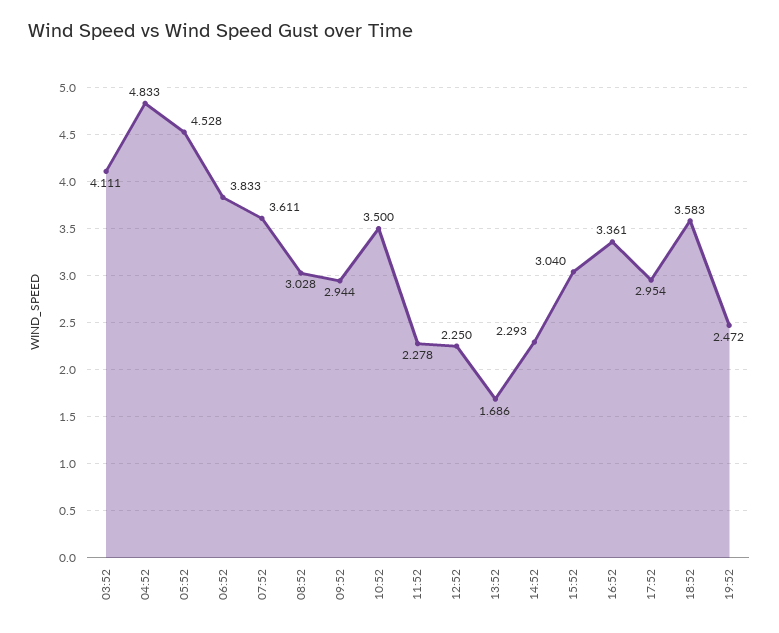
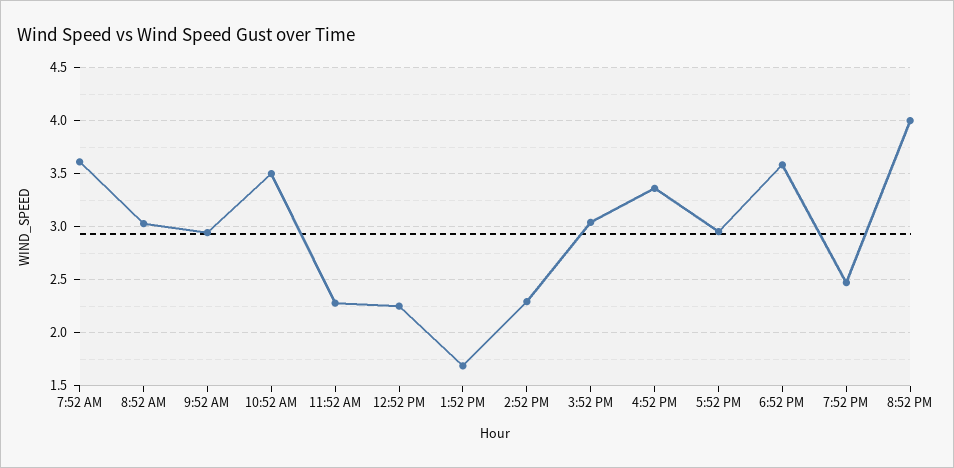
03:52: 4.111 -> none
04:52: 4.833 -> none
05:52: 4.528 -> none
06:52: 3.833 -> none
8:52 PM: none -> 4

